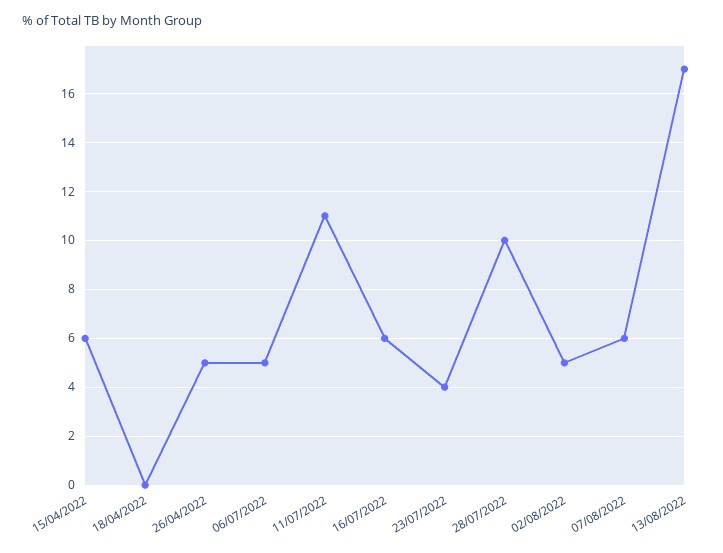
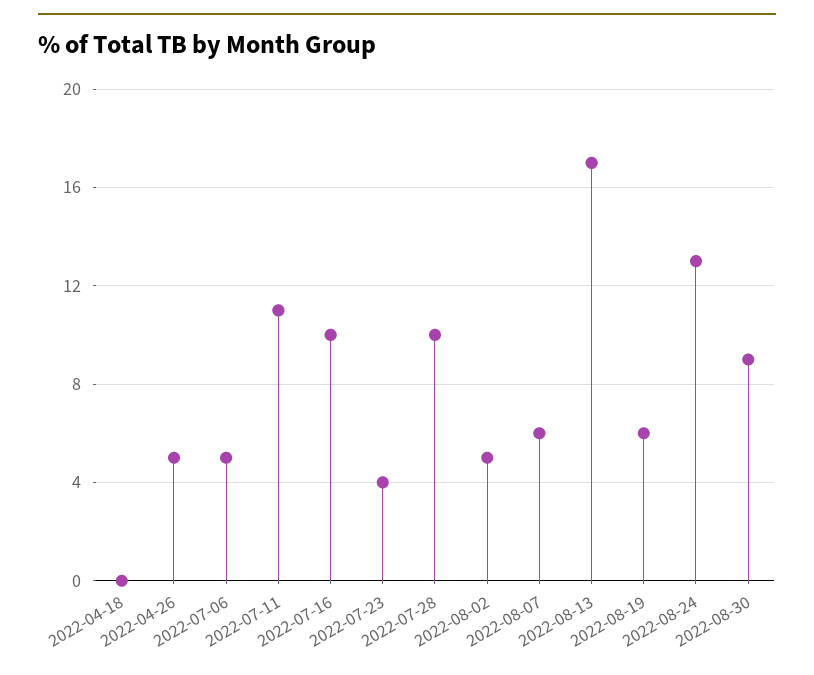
15/04/2022: 6 -> none
16/07/2022: 6 -> 10
2022-08-19: none -> 6
2022-08-24: none -> 13
2022-08-30: none -> 9

